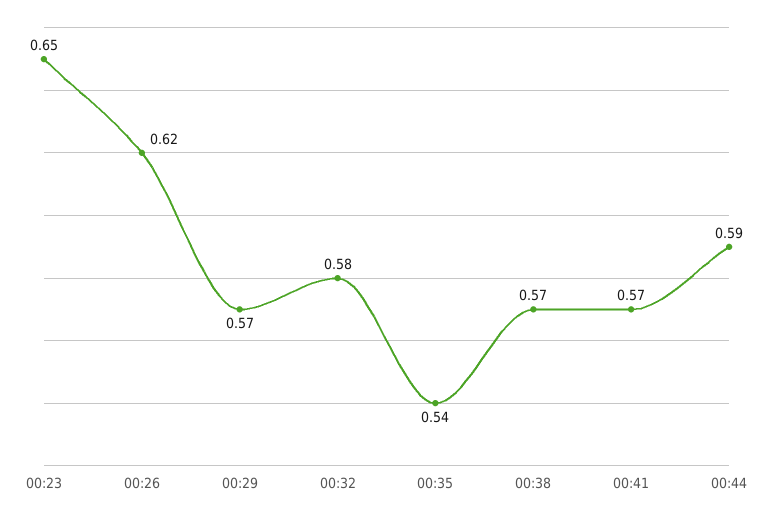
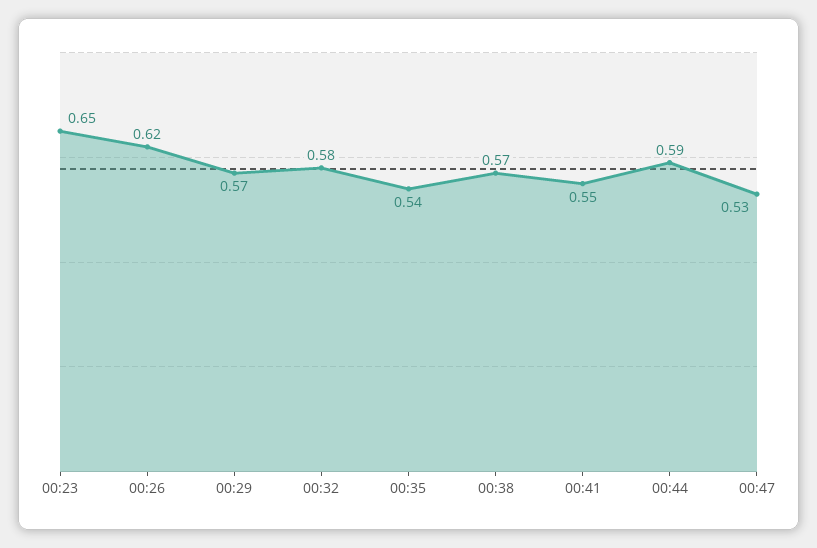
00:41: 0.57 -> 0.55
00:47: none -> 0.53

